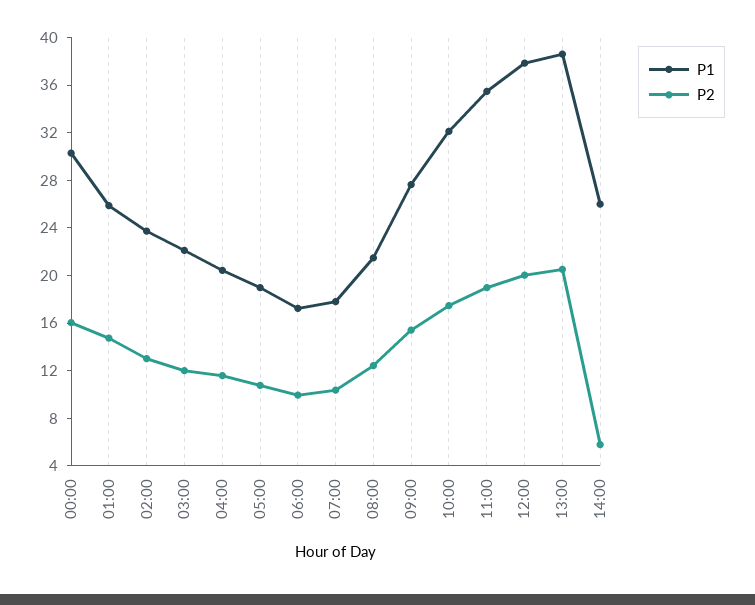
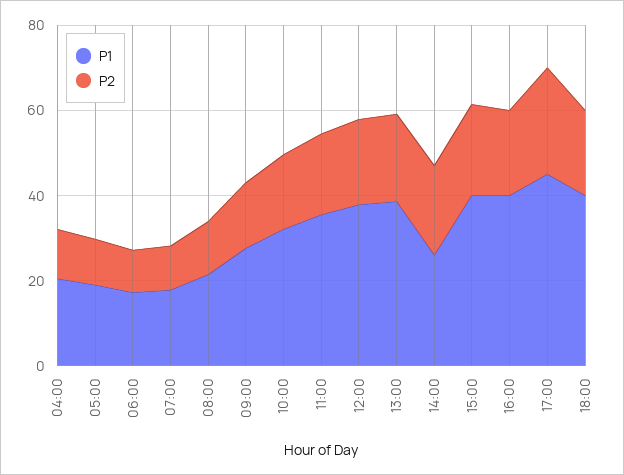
P1, 00:00: 30 -> none
P2, 00:00: 16 -> none
P1, 01:00: 26 -> none
P2, 01:00: 15 -> none
P1, 02:00: 24 -> none
P2, 02:00: 13 -> none
P1, 03:00: 22 -> none
P2, 03:00: 12 -> none
P2, 14:00: 6 -> 20
P1, 15:00: none -> 40
P2, 15:00: none -> 20
P1, 16:00: none -> 40
P2, 16:00: none -> 20
P1, 17:00: none -> 45
P2, 17:00: none -> 25
P1, 18:00: none -> 40
P2, 18:00: none -> 20

